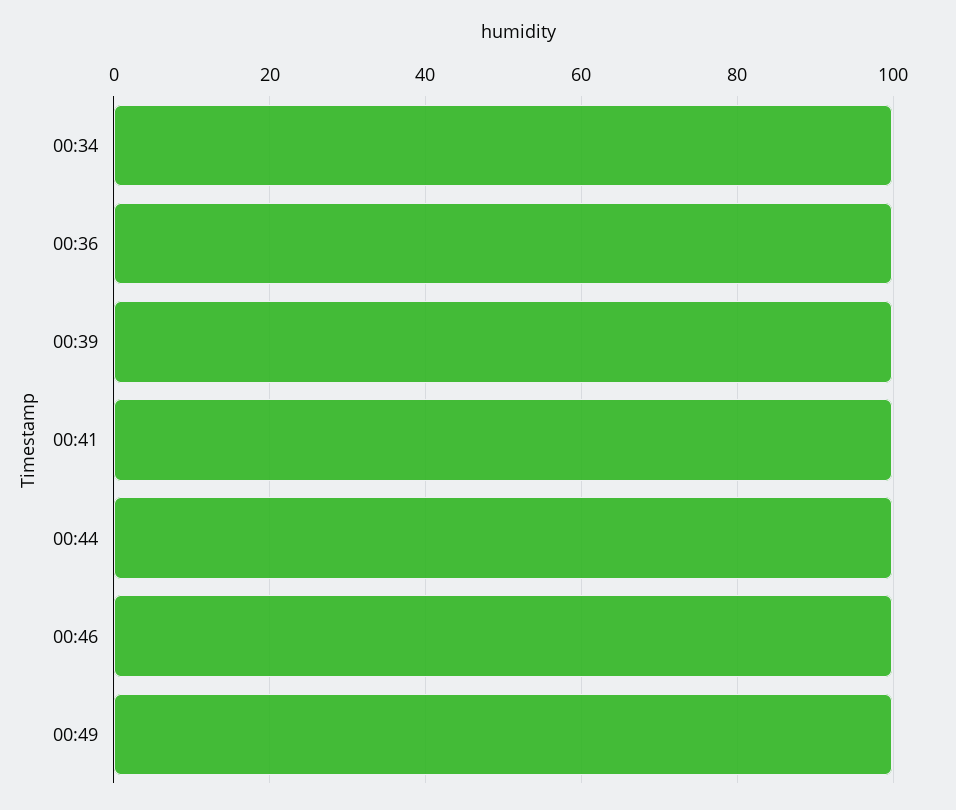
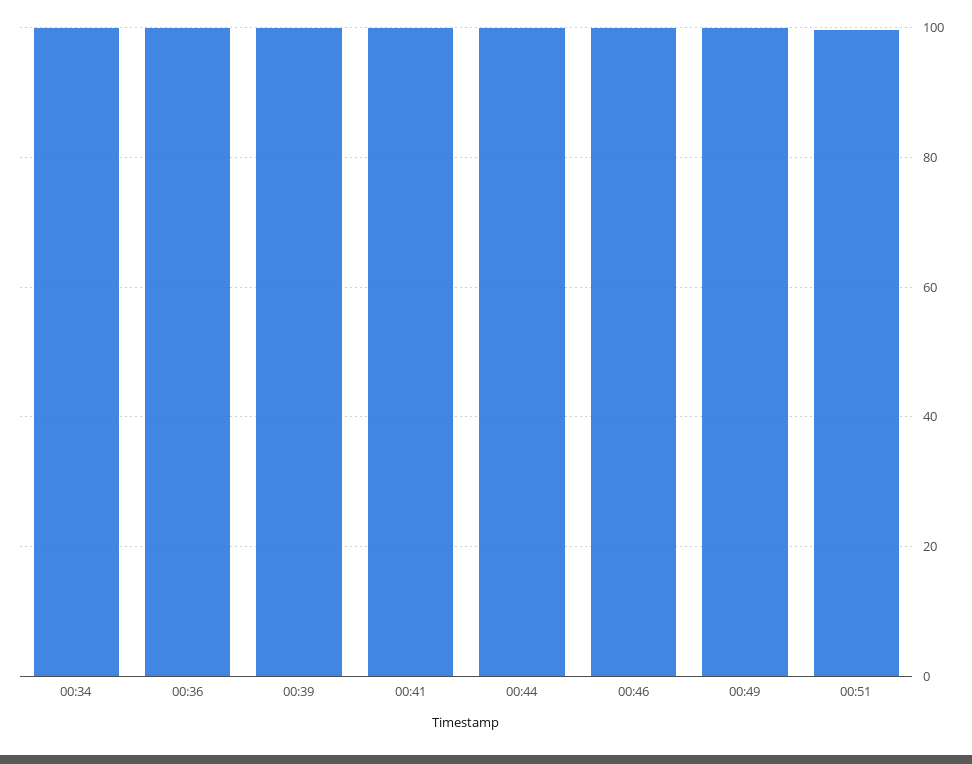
00:51: none -> 100

